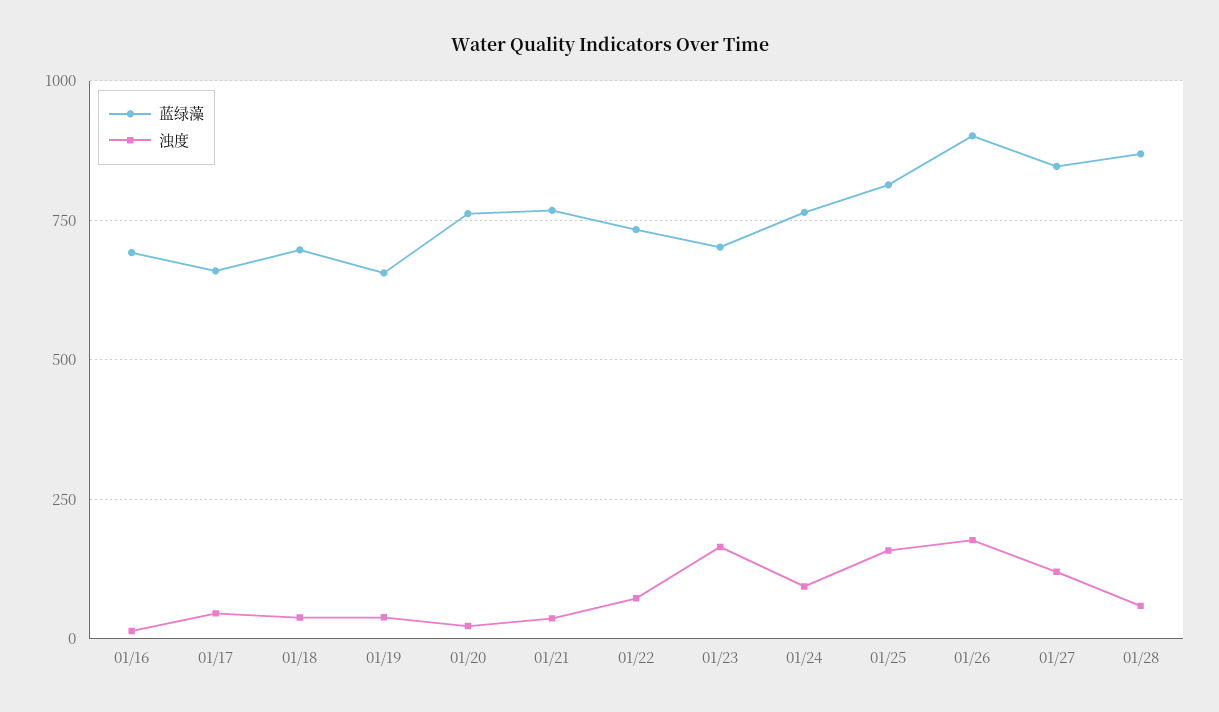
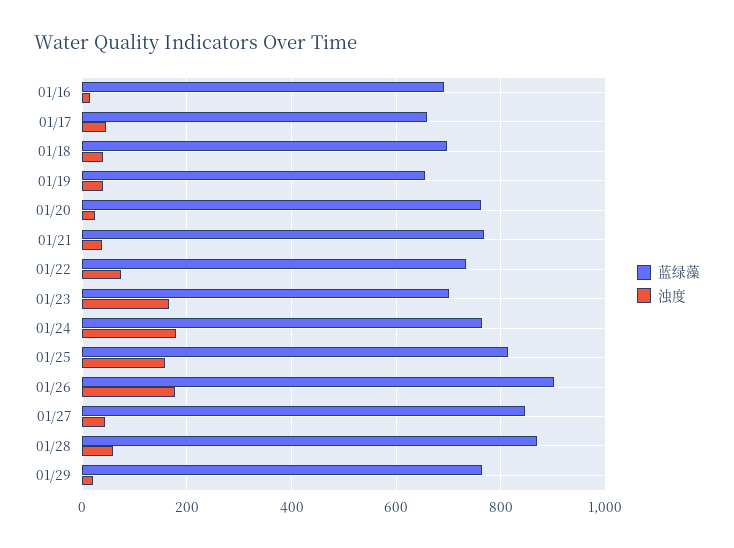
浊度, 01/24: 100 -> 180
浊度, 01/27: 125 -> 40
蓝绿藻, 01/29: none -> 760
浊度, 01/29: none -> 20

